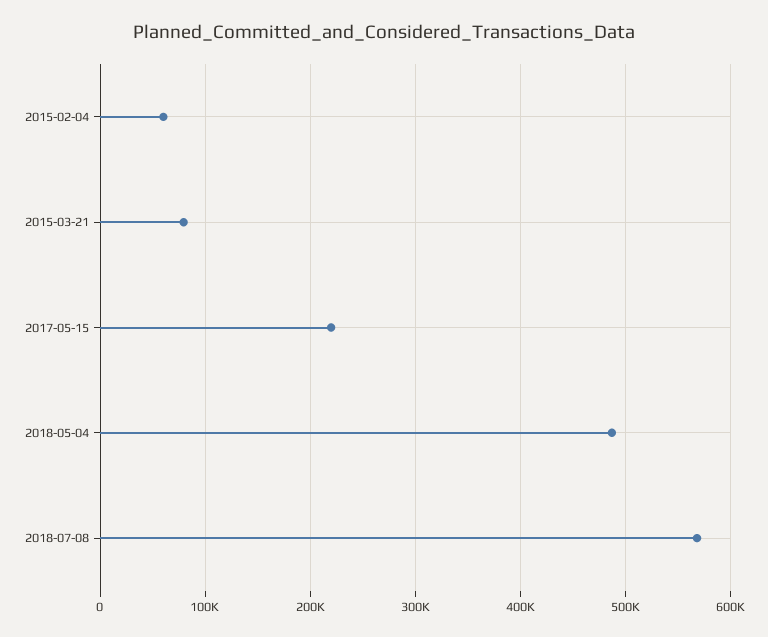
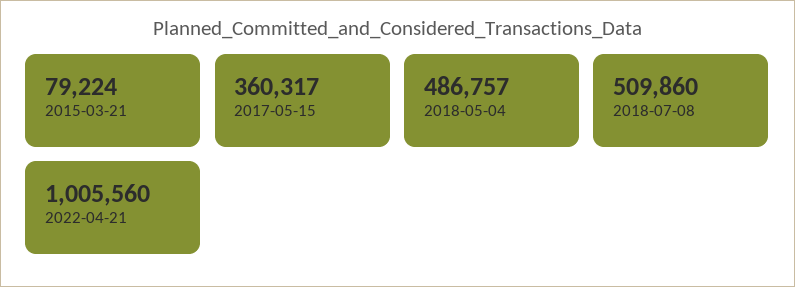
2015-02-04: 60000 -> none
2017-05-15: 220000 -> 360317
2018-07-08: 570000 -> 509860
2022-04-21: none -> 1005560

